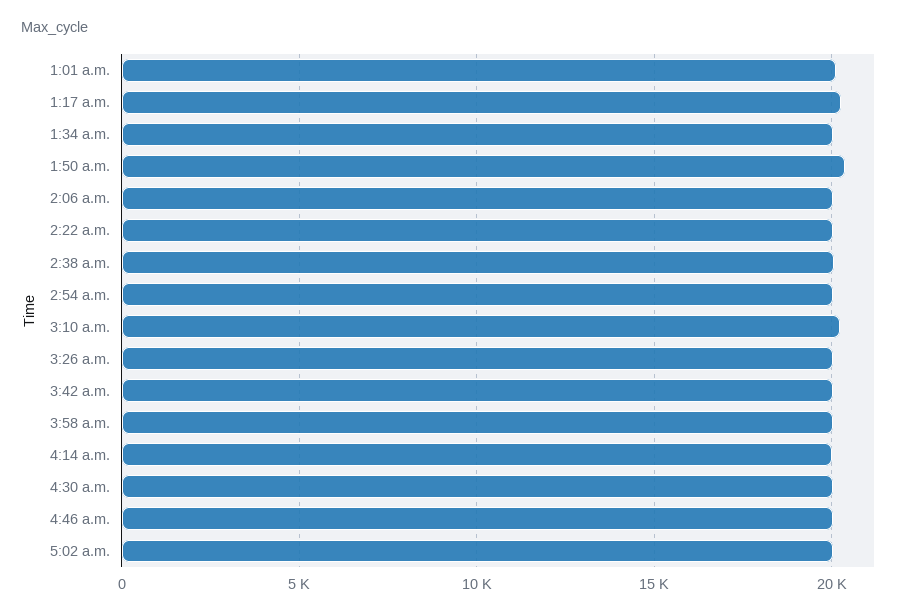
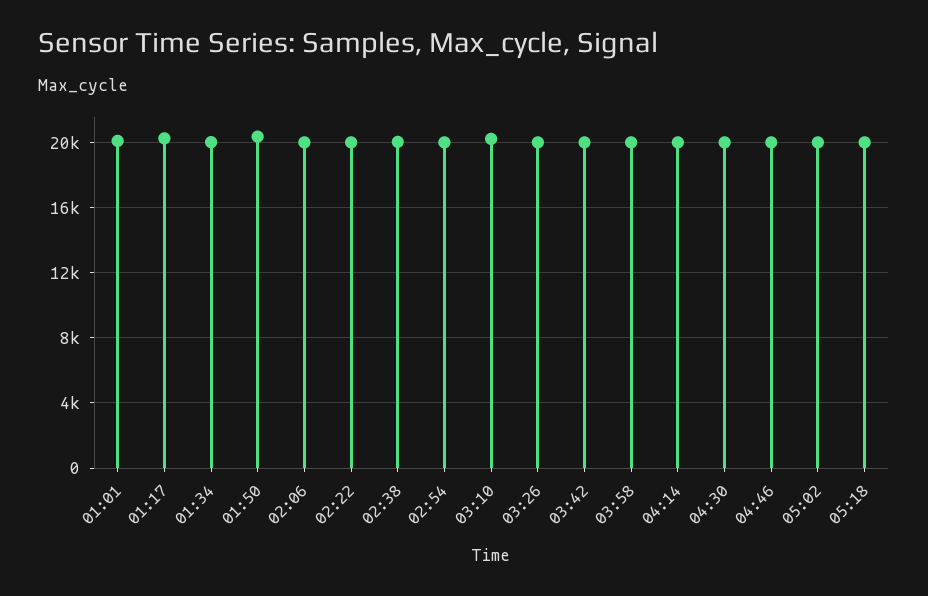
05:18: none -> 20000

